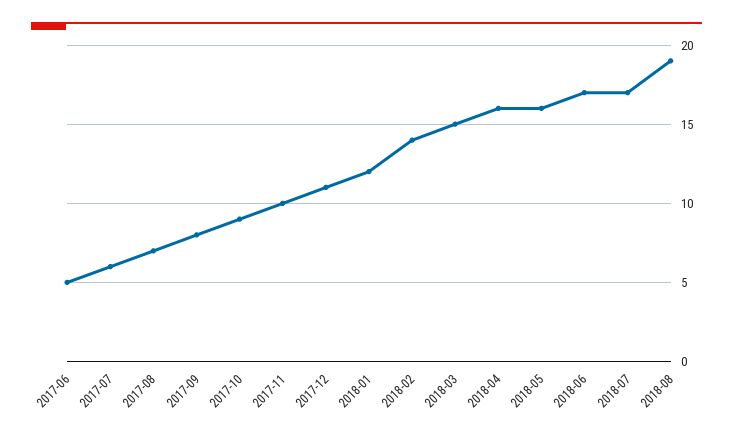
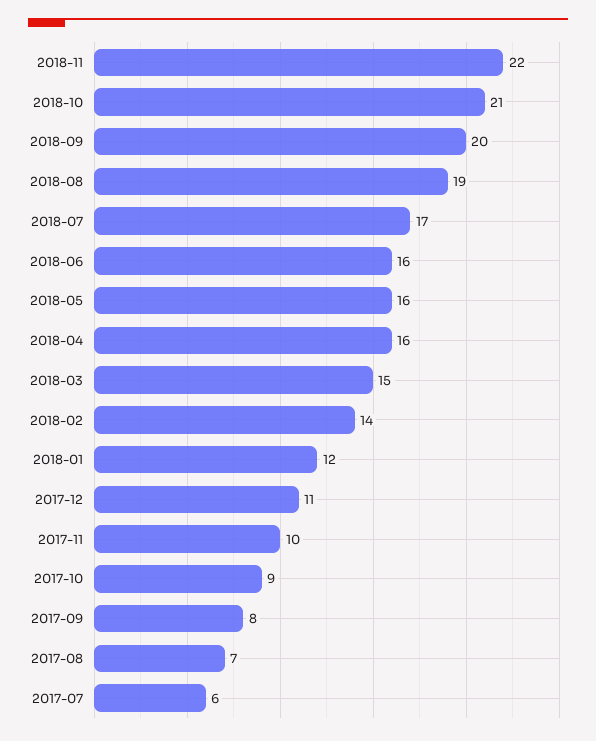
2017-06: 5 -> none
2018-06: 17 -> 16
2018-11: none -> 22
2018-10: none -> 21
2018-09: none -> 20

